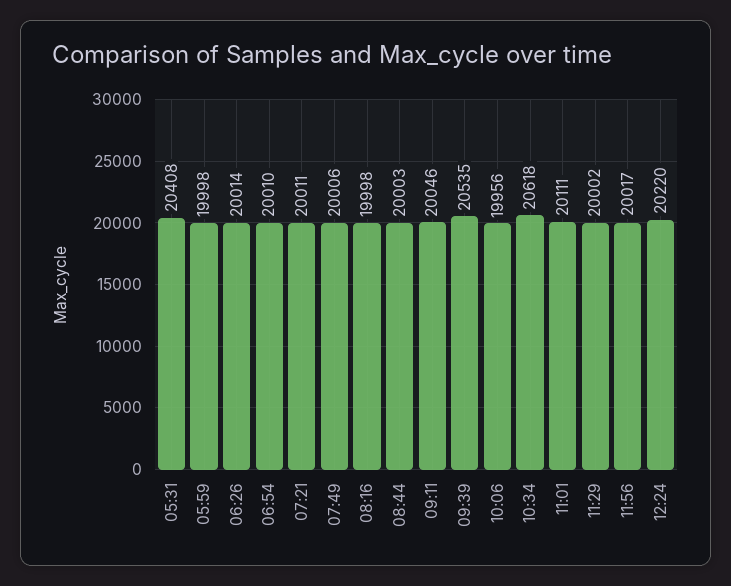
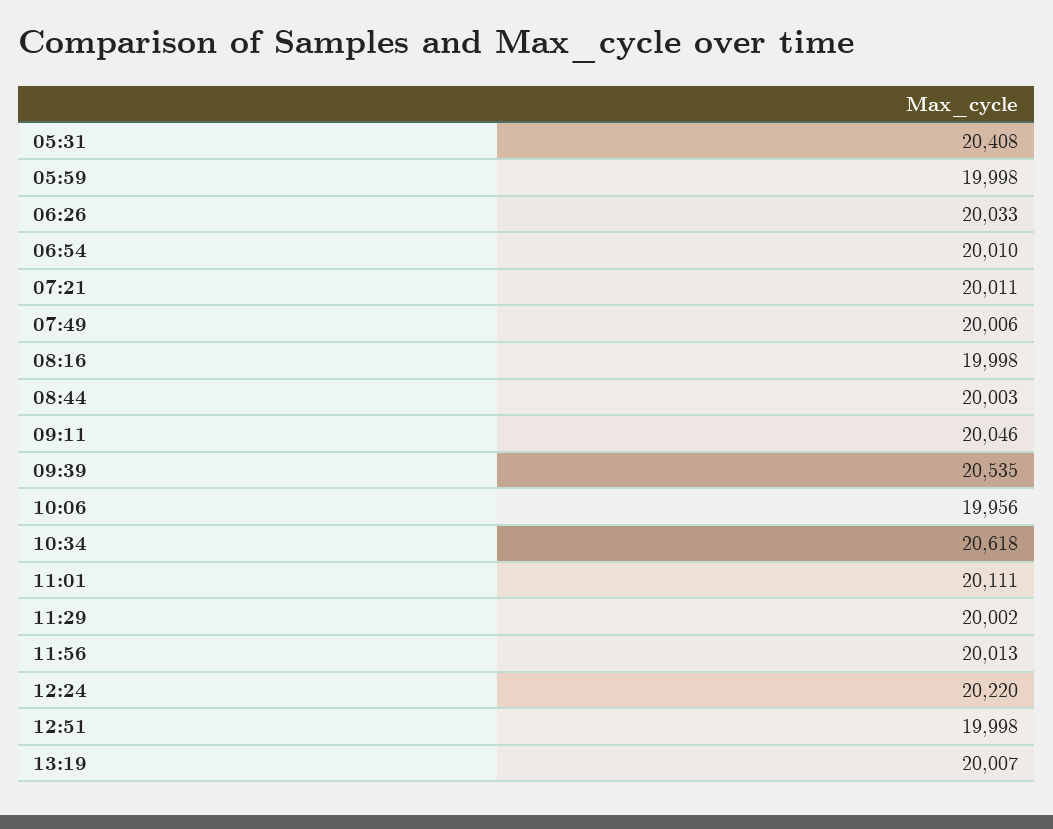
06:26: 20014 -> 20033
11:56: 20017 -> 20013
12:51: none -> 19998
13:19: none -> 20007

